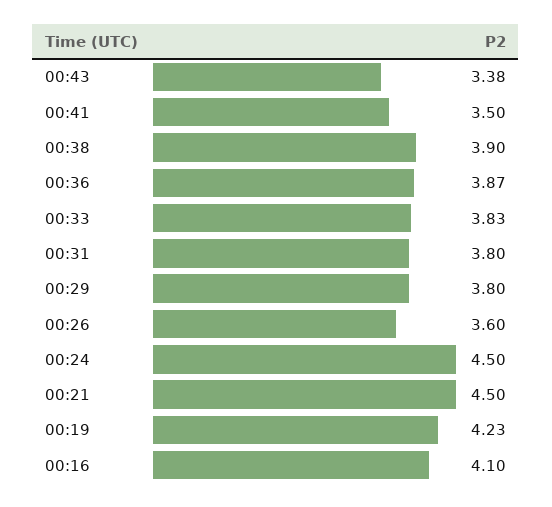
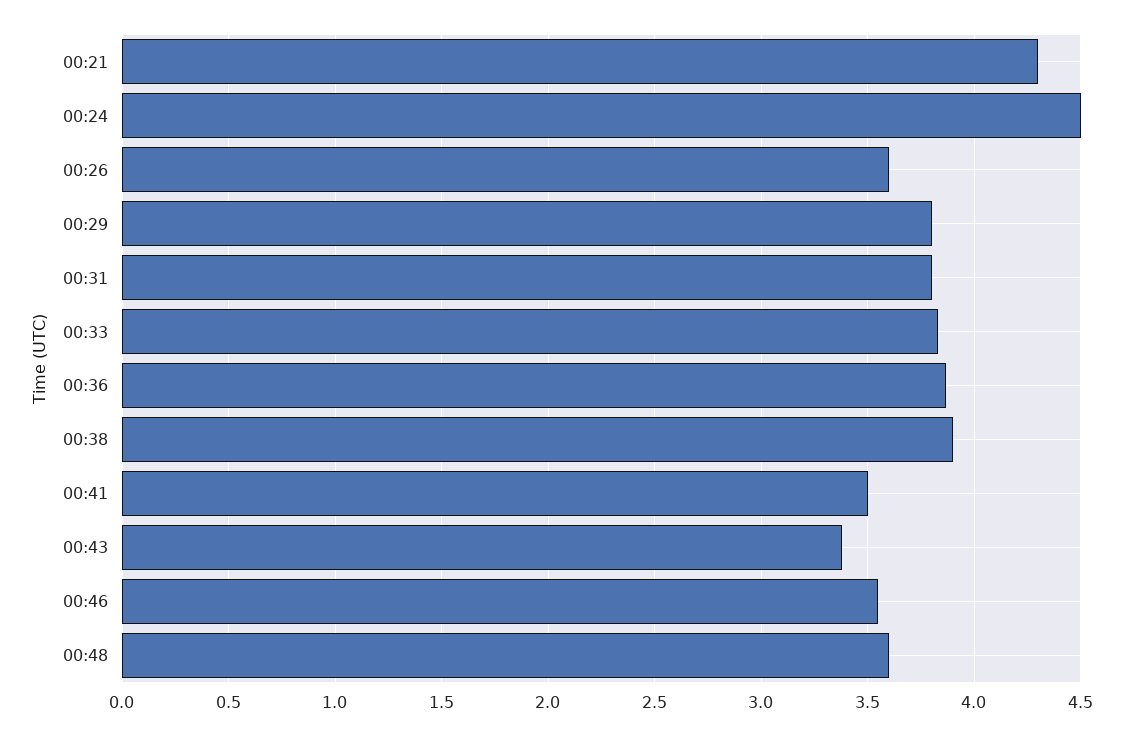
00:21: 4.5 -> 4.3
00:19: 4.23 -> none
00:16: 4.1 -> none
00:46: none -> 3.55
00:48: none -> 3.6

